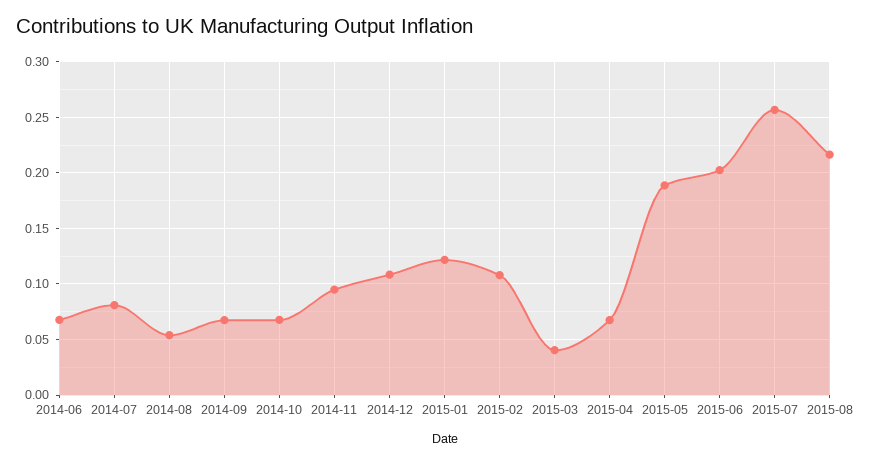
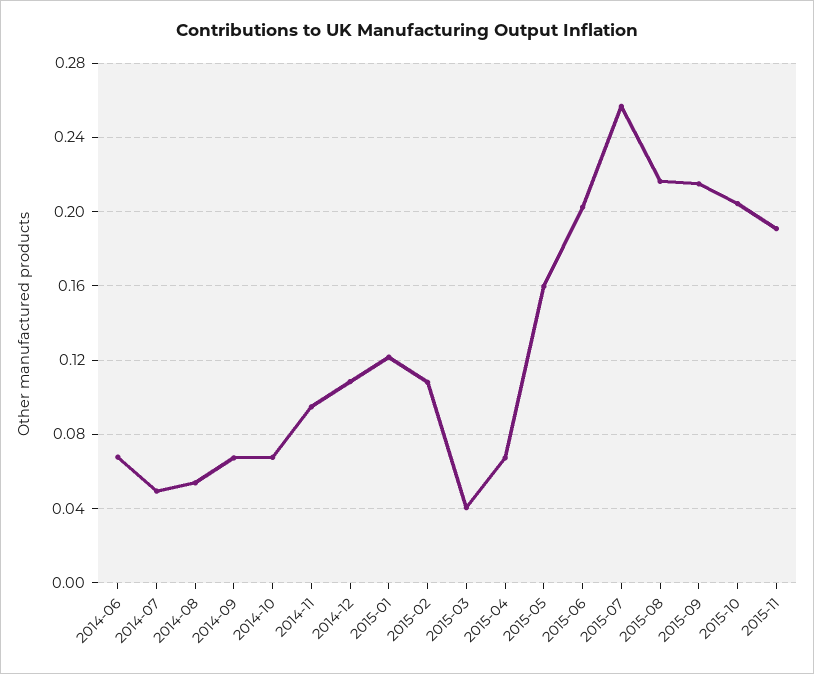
2014-07: 0.08 -> 0.05
2015-05: 0.19 -> 0.16
2015-09: none -> 0.215
2015-10: none -> 0.205
2015-11: none -> 0.19

